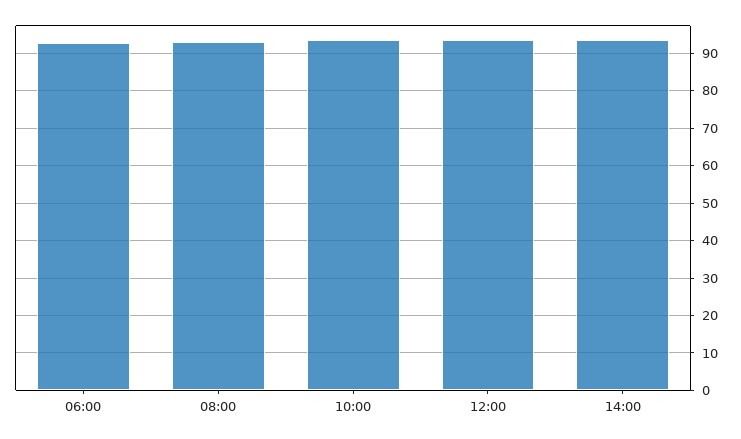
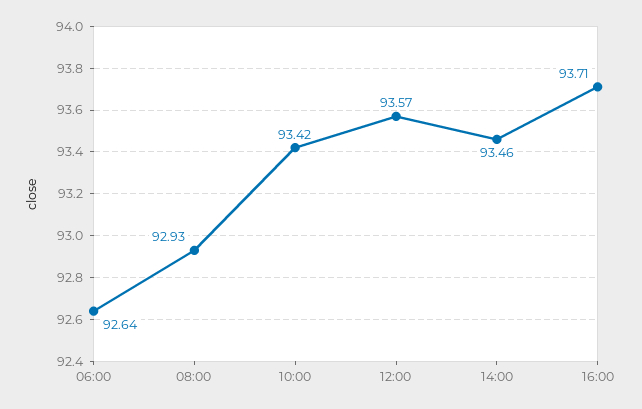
16:00: none -> 93.71

